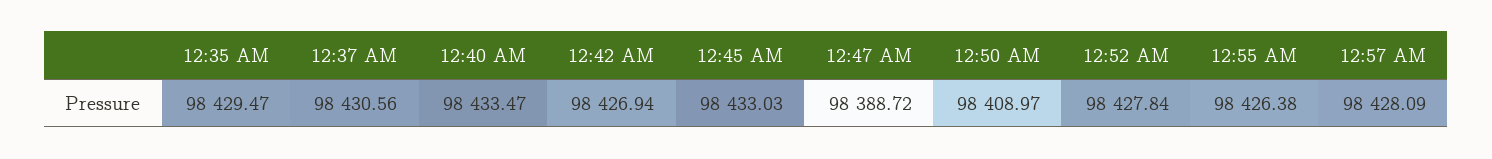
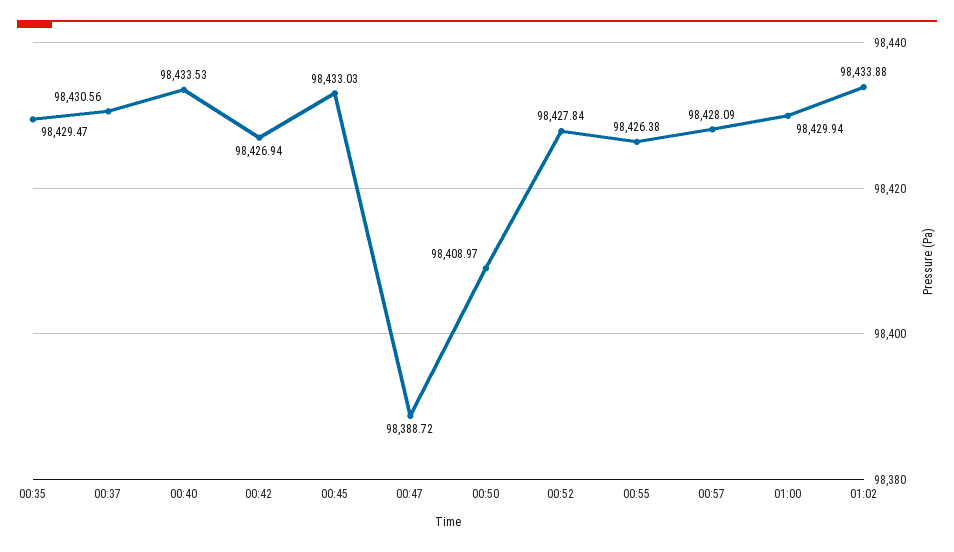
12:40 AM: 98433.47 -> 98433.53
01:00: none -> 98429.94
01:02: none -> 98433.88

